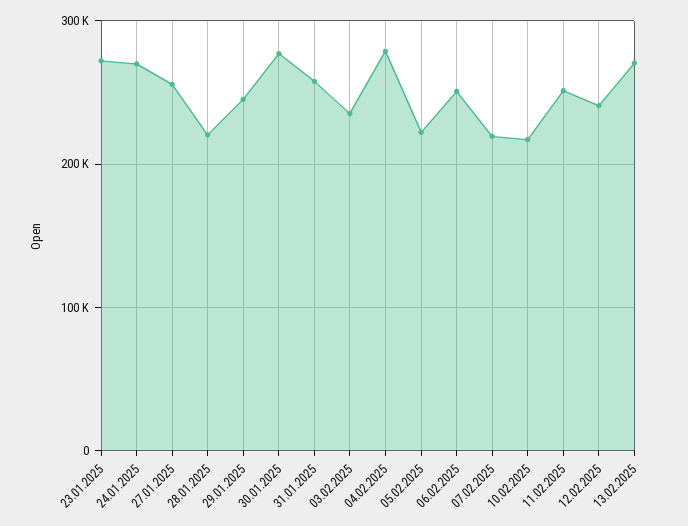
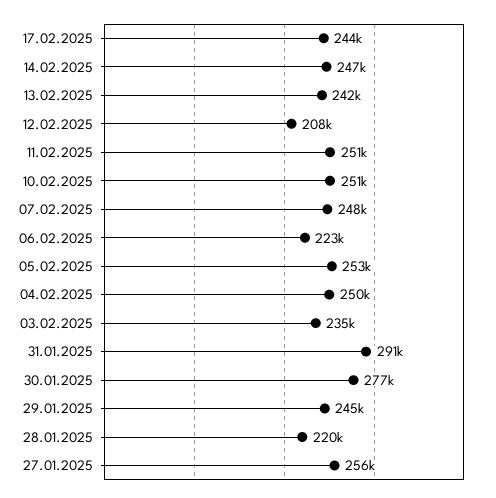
23.01.2025: 270000 -> none
24.01.2025: 270000 -> none
31.01.2025: 260000 -> 291000
04.02.2025: 280000 -> 250000
05.02.2025: 220000 -> 253000
06.02.2025: 250000 -> 223000
07.02.2025: 220000 -> 248000
10.02.2025: 220000 -> 251000
12.02.2025: 240000 -> 208000
13.02.2025: 270000 -> 242000
17.02.2025: none -> 244000
14.02.2025: none -> 247000

